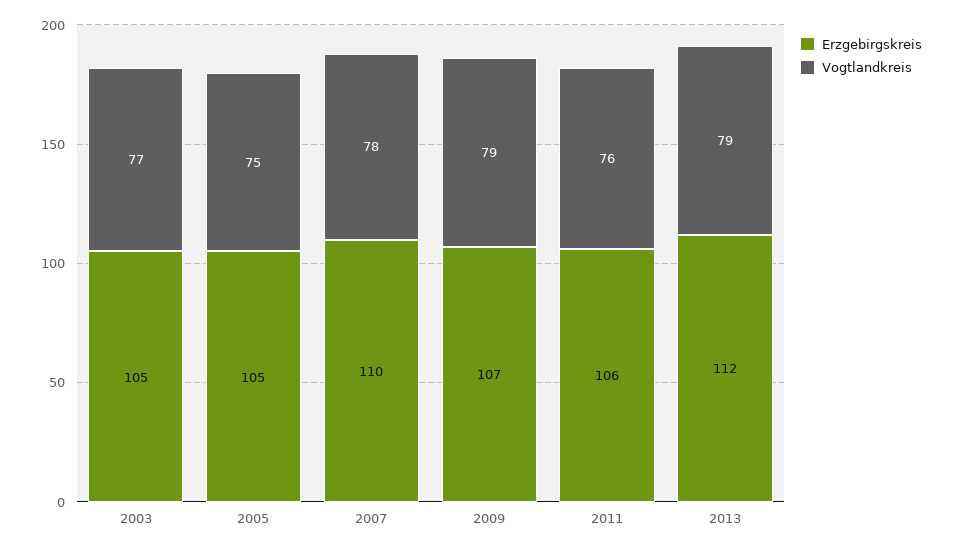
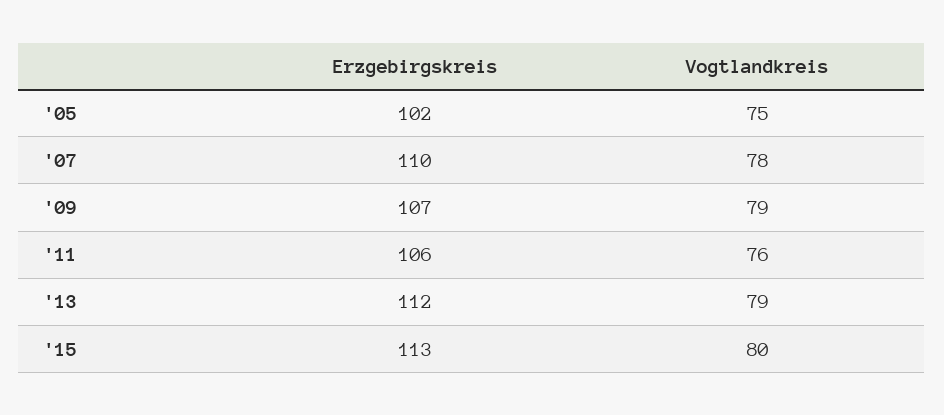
Erzgebirgskreis, 2003: 105 -> none
Vogtlandkreis, 2003: 77 -> none
Erzgebirgskreis, 2005: 105 -> 102
Erzgebirgskreis, '15: none -> 113
Vogtlandkreis, '15: none -> 80

